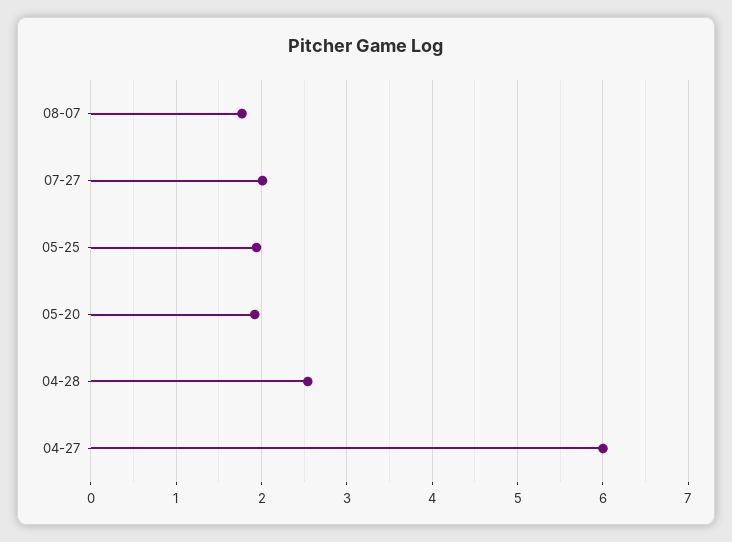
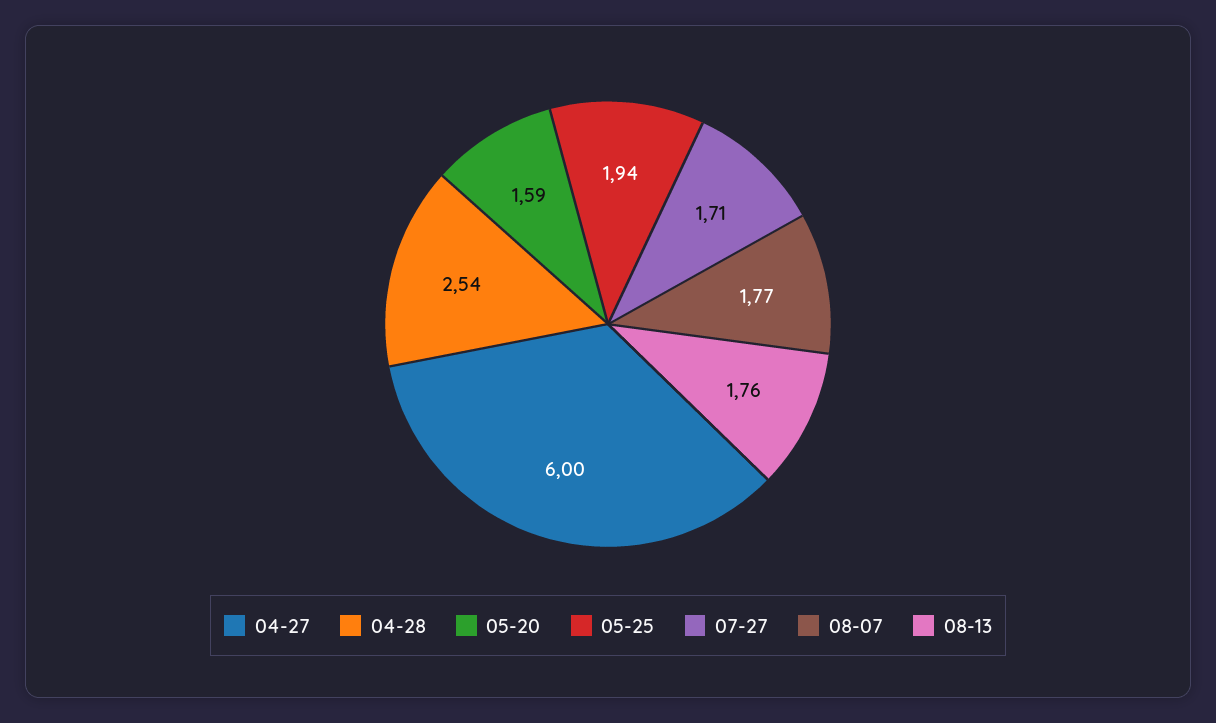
07-27: 2 -> 1.71
05-20: 1.9 -> 1.59
08-13: none -> 1.76

